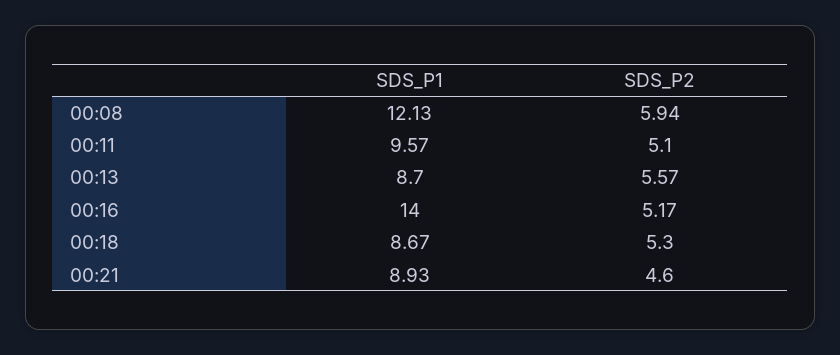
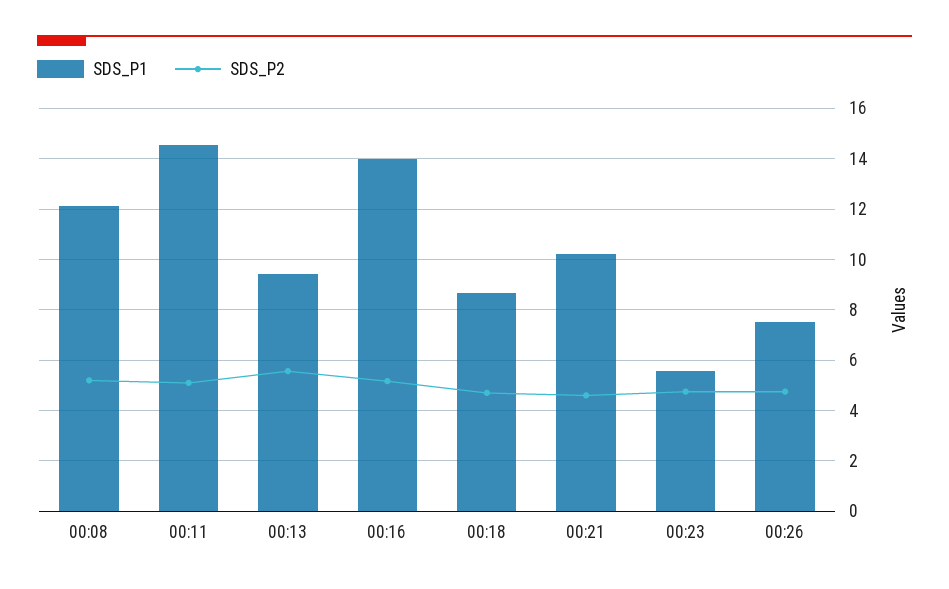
SDS_P2, 00:08: 5.94 -> 5.25
SDS_P1, 00:11: 9.57 -> 14.5
SDS_P1, 00:13: 8.7 -> 9.5
SDS_P2, 00:18: 5.3 -> 4.75
SDS_P1, 00:21: 8.93 -> 10.25
SDS_P1, 00:23: none -> 5.5
SDS_P2, 00:23: none -> 4.75
SDS_P1, 00:26: none -> 7.5
SDS_P2, 00:26: none -> 4.75

